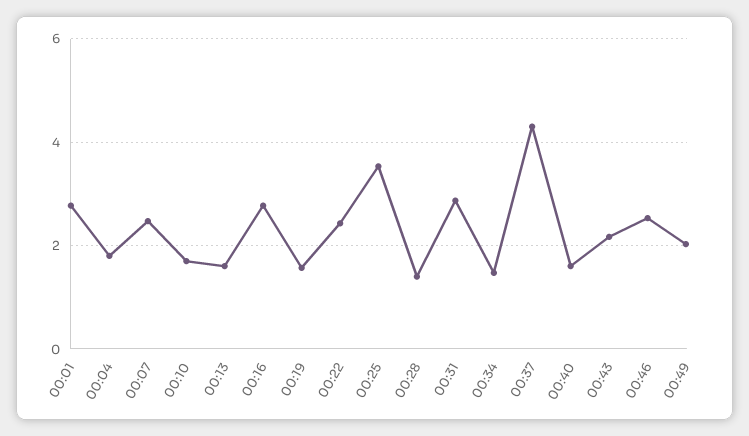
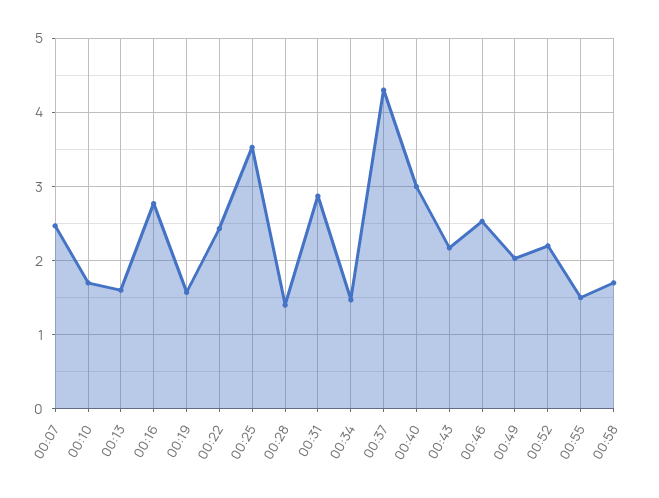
00:01: 2.8 -> none
00:04: 1.8 -> none
00:40: 1.6 -> 3
00:52: none -> 2.2
00:55: none -> 1.5
00:58: none -> 1.7

